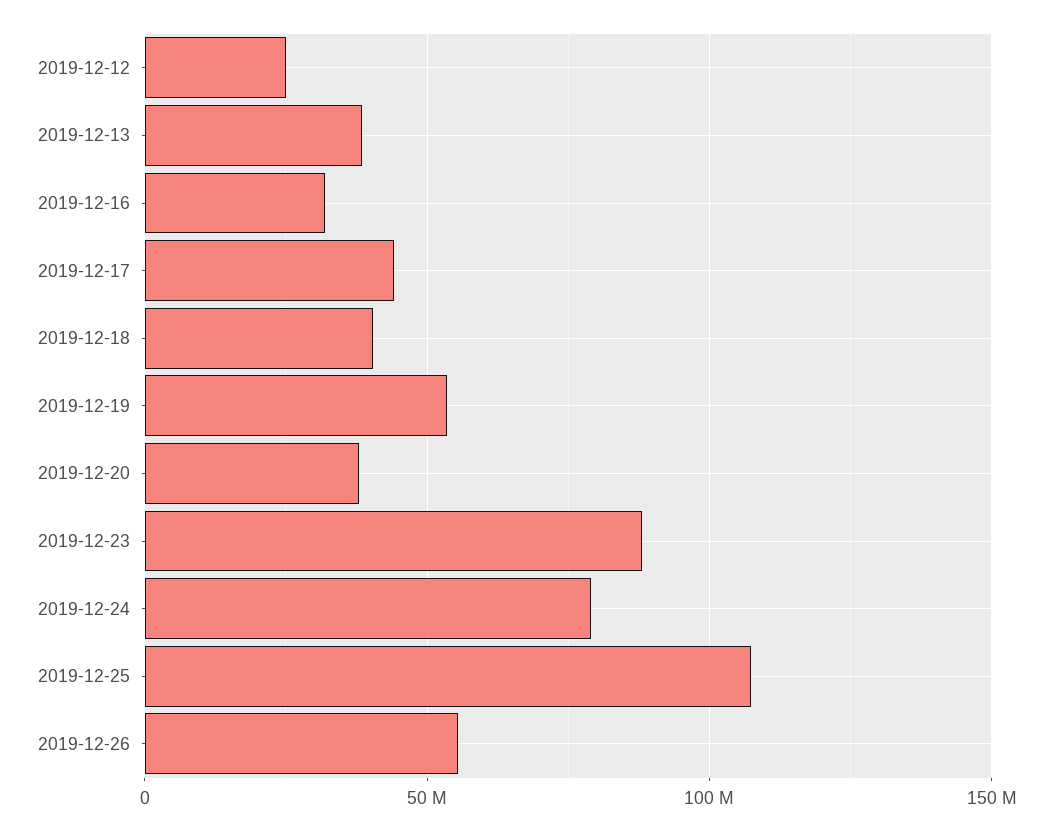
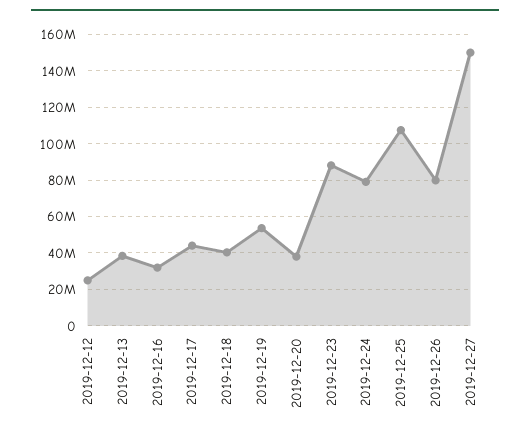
2019-12-26: 55000000 -> 80000000
2019-12-27: none -> 150000000

